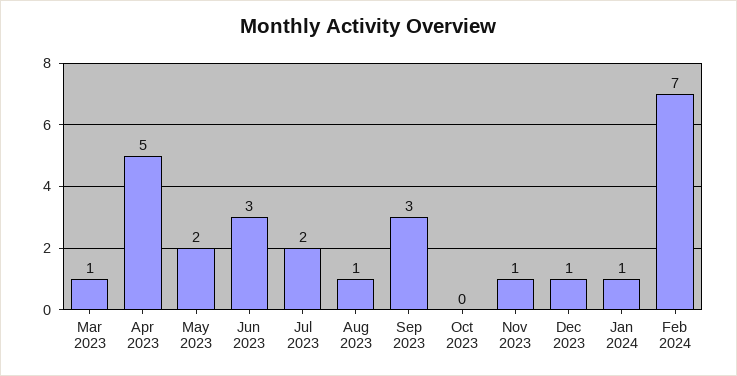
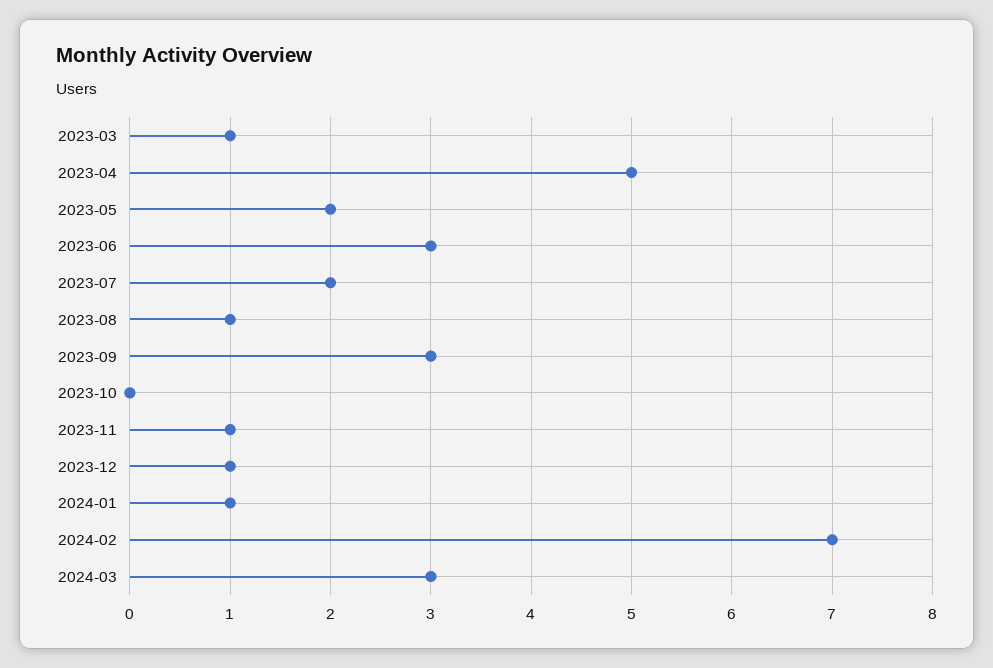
2024-03: none -> 3

